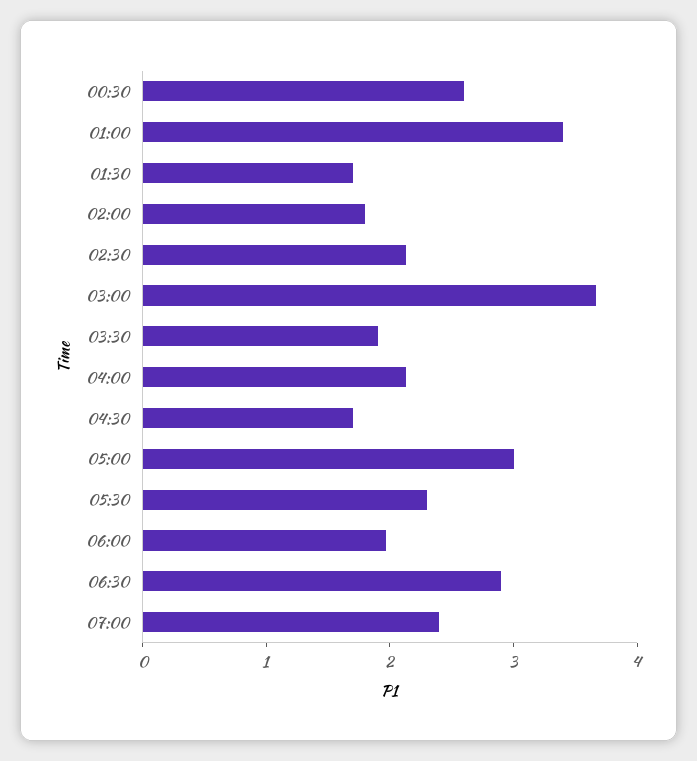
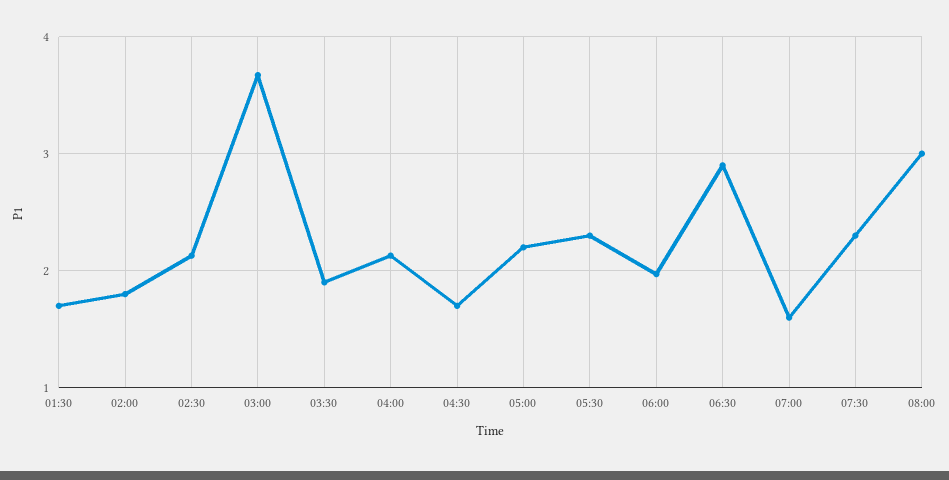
00:30: 2.6 -> none
01:00: 3.4 -> none
05:00: 3 -> 2.2
07:00: 2.4 -> 1.6
07:30: none -> 2.3
08:00: none -> 3

